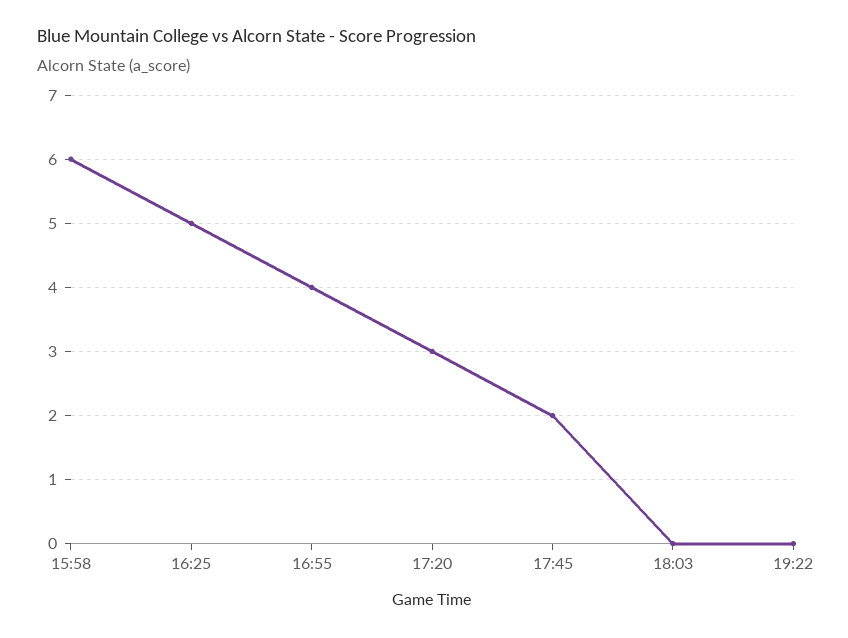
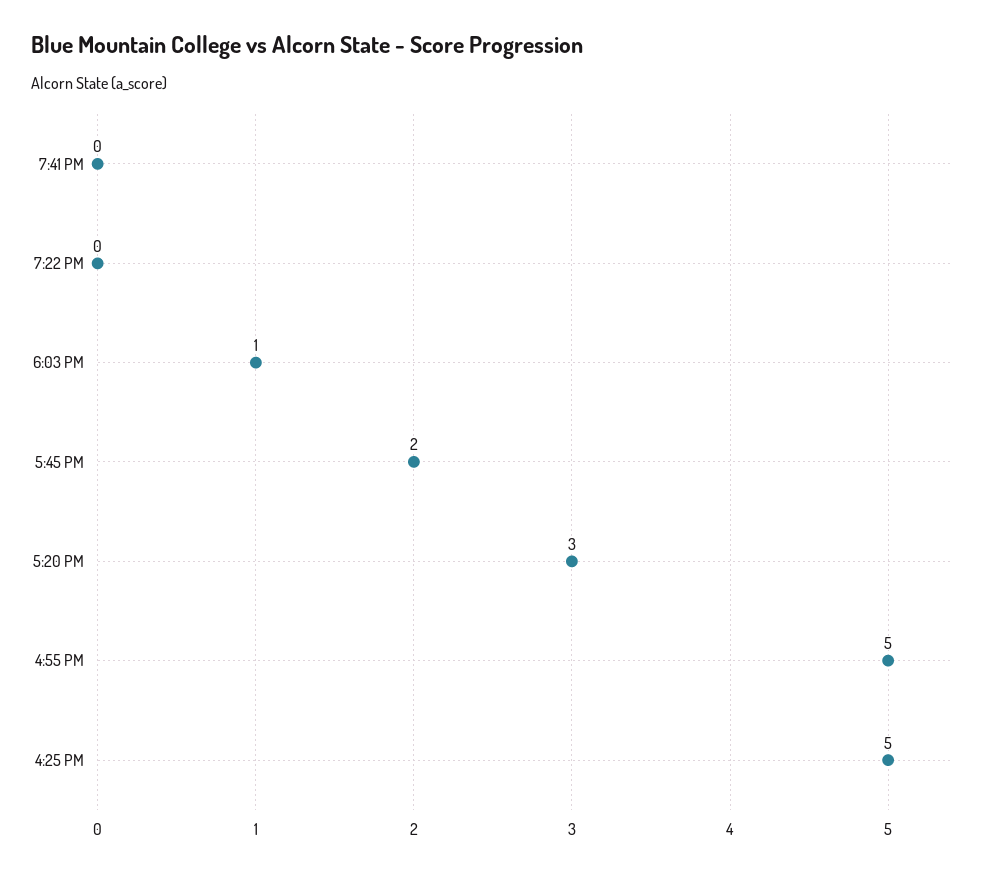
15:58: 6 -> none
16:55: 4 -> 5
18:03: 0 -> 1
7:41 PM: none -> 0

